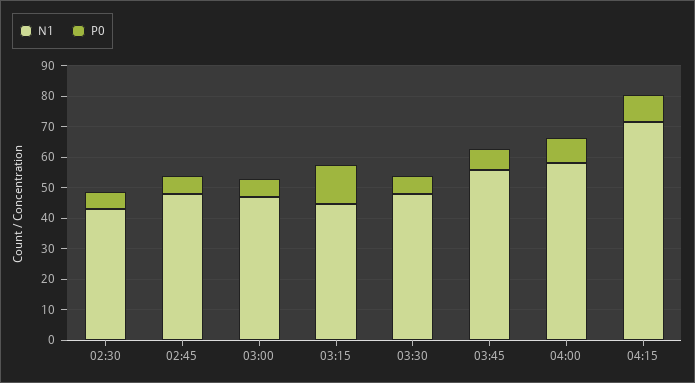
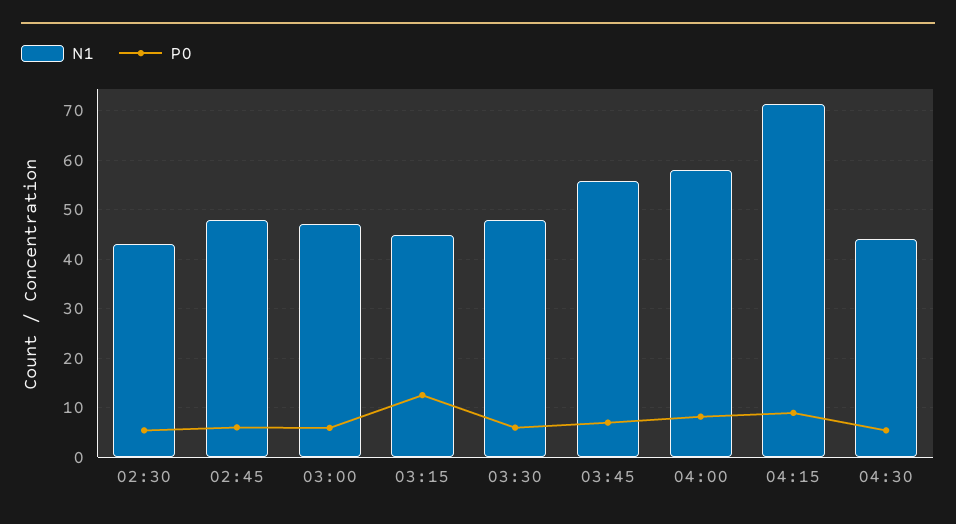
N1, 04:30: none -> 44
P0, 04:30: none -> 6

